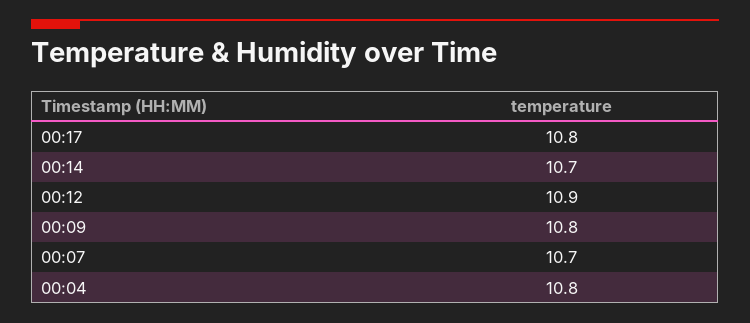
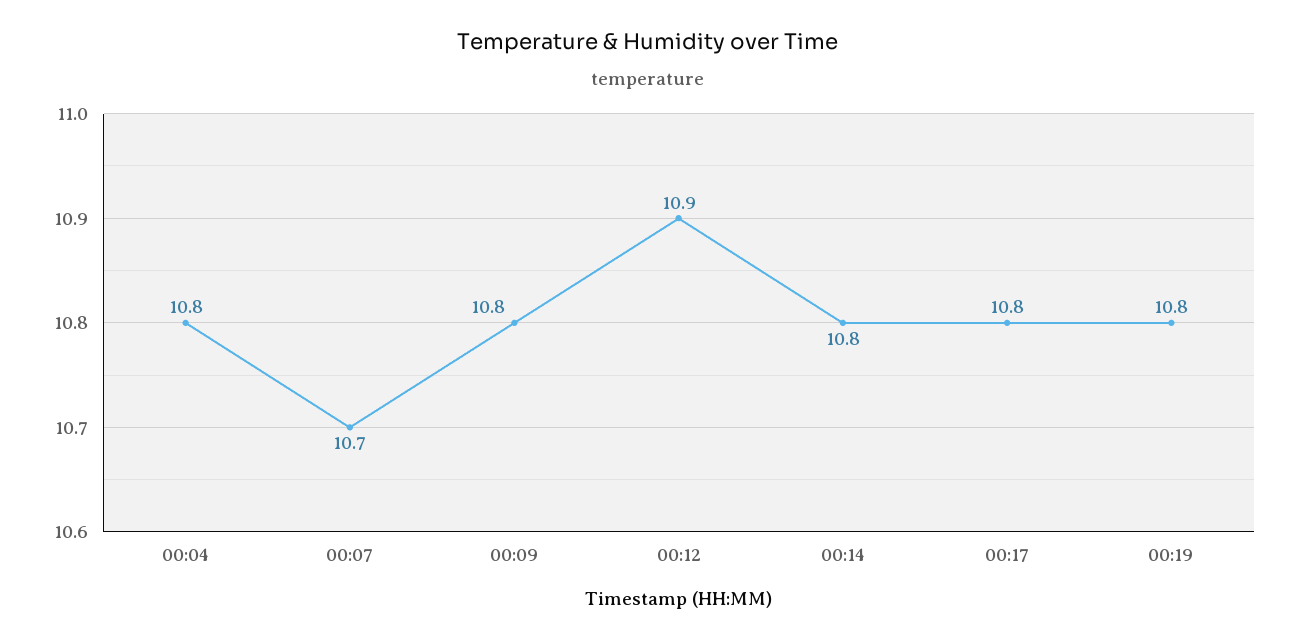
00:14: 10.7 -> 10.8
00:19: none -> 10.8

